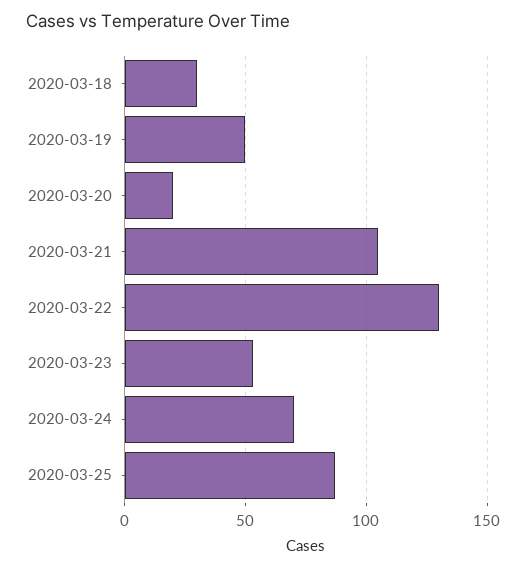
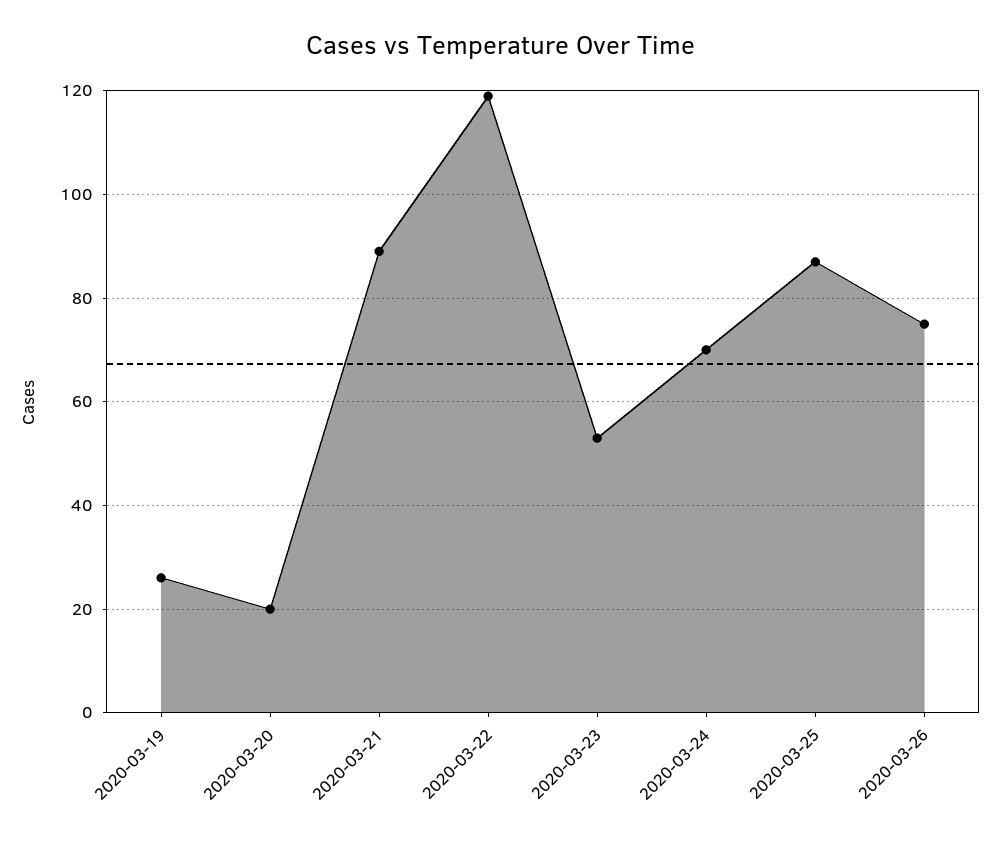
2020-03-18: 30 -> none
2020-03-19: 50 -> 25
2020-03-21: 105 -> 90
2020-03-22: 130 -> 120
2020-03-26: none -> 75

